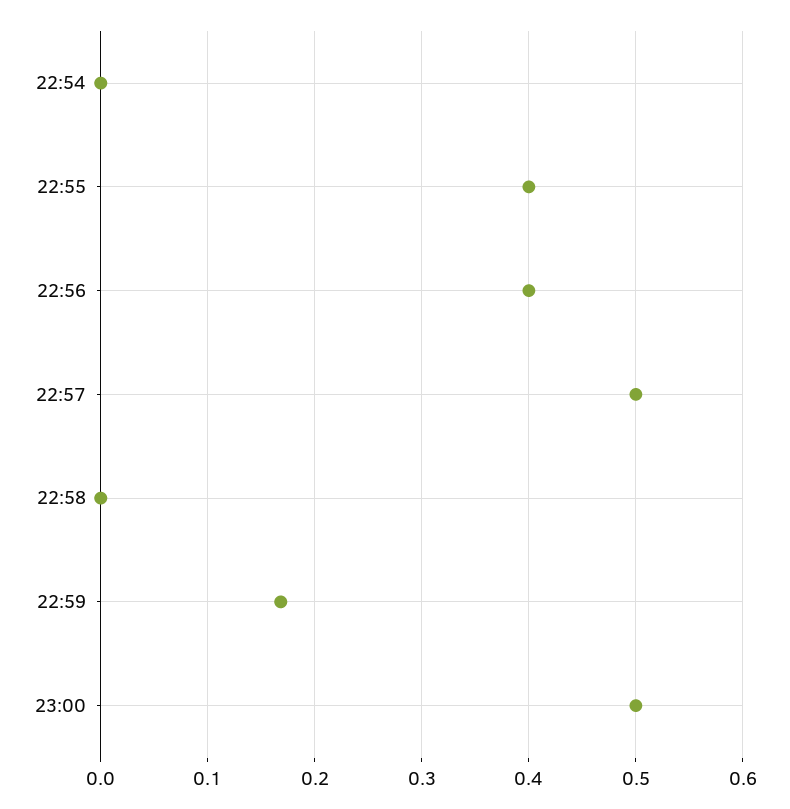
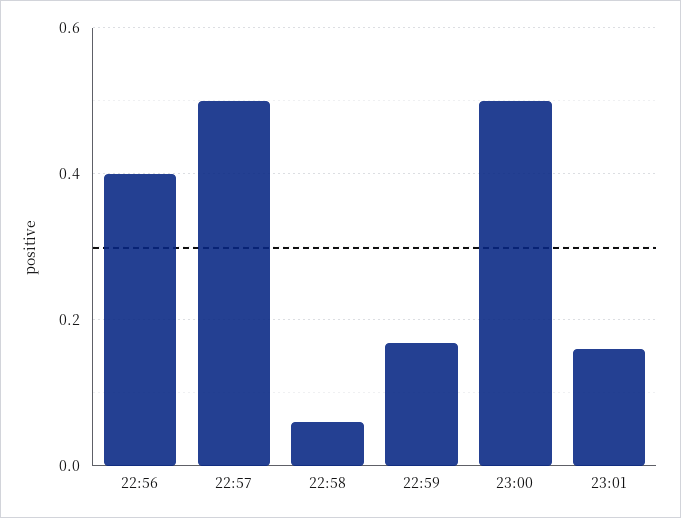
22:54: 0 -> none
22:55: 0.4 -> none
22:58: 0 -> 0.06
23:01: none -> 0.16

